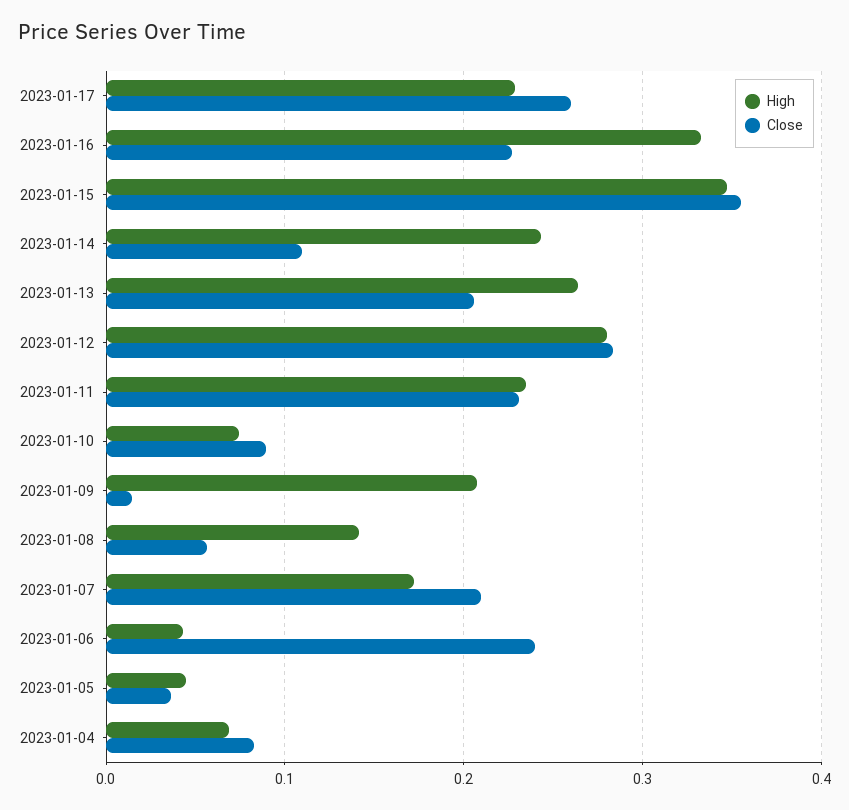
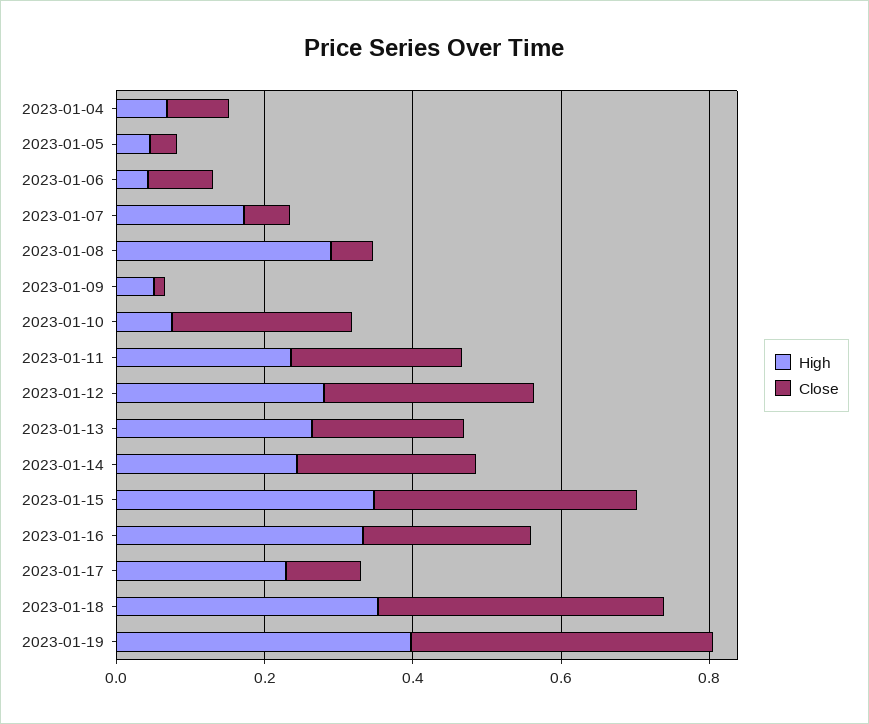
Close, 2023-01-17: 0.26 -> 0.1
Close, 2023-01-14: 0.11 -> 0.25
Close, 2023-01-10: 0.09 -> 0.25
High, 2023-01-09: 0.21 -> 0.05
High, 2023-01-08: 0.14 -> 0.3
Close, 2023-01-07: 0.21 -> 0.05
Close, 2023-01-06: 0.24 -> 0.1
High, 2023-01-18: none -> 0.35
Close, 2023-01-18: none -> 0.4
High, 2023-01-19: none -> 0.4
Close, 2023-01-19: none -> 0.4

